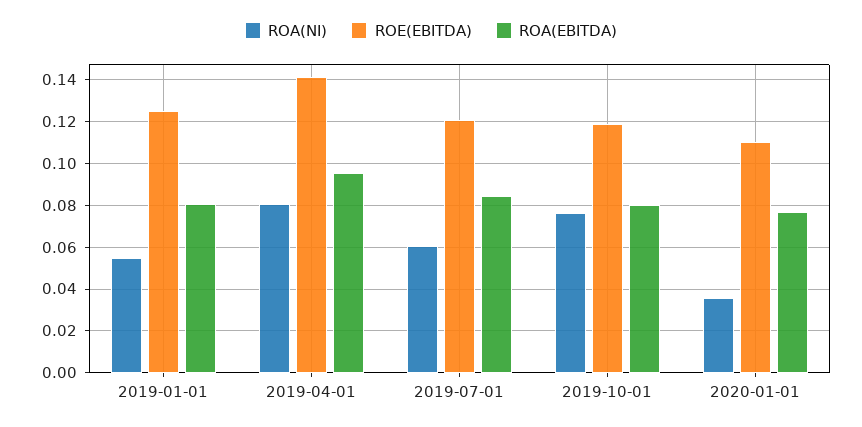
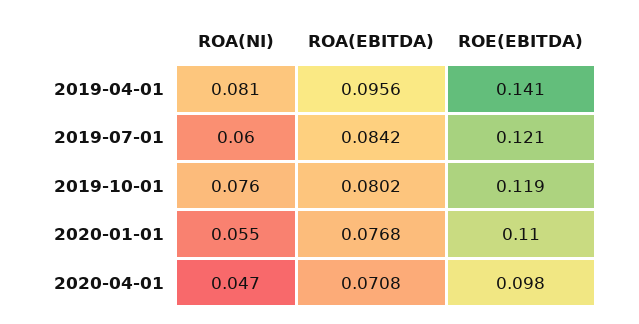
ROA(NI), 2019-01-01: 0.055 -> none
ROE(EBITDA), 2019-01-01: 0.125 -> none
ROA(EBITDA), 2019-01-01: 0.08 -> none
ROA(NI), 2020-01-01: 0.035 -> 0.055
ROA(NI), 2020-04-01: none -> 0.047
ROA(EBITDA), 2020-04-01: none -> 0.0708
ROE(EBITDA), 2020-04-01: none -> 0.098

